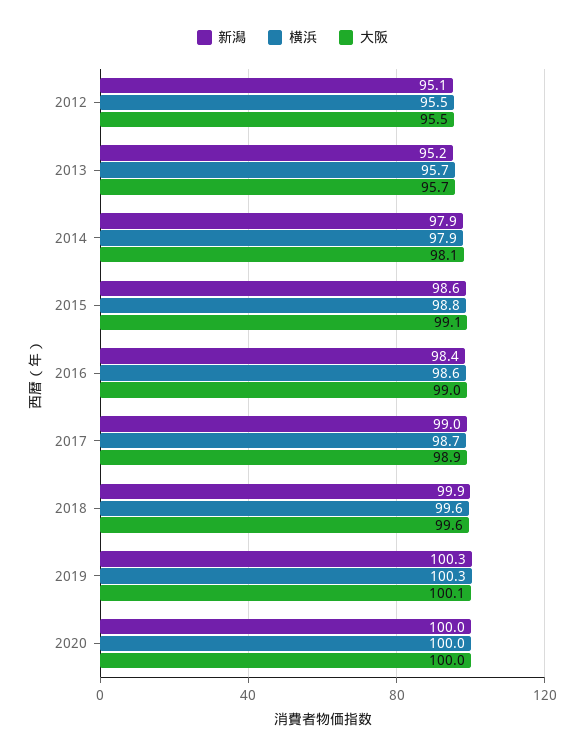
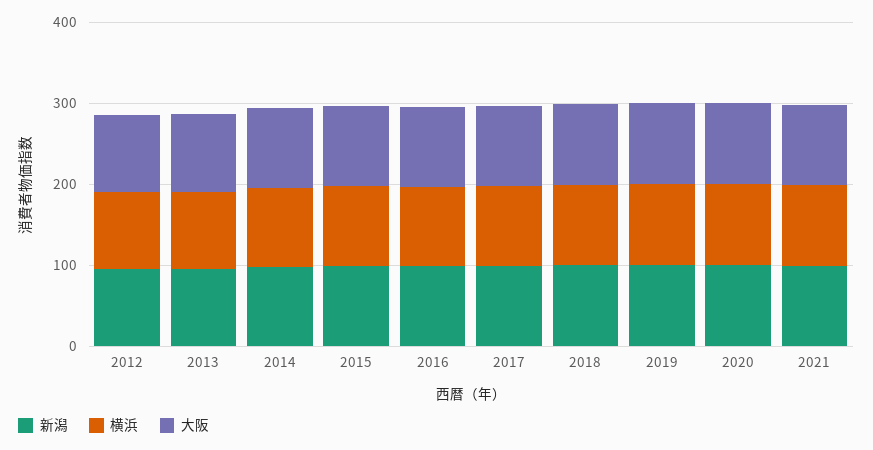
新潟, 2021: none -> 100
横浜, 2021: none -> 100
大阪, 2021: none -> 100

